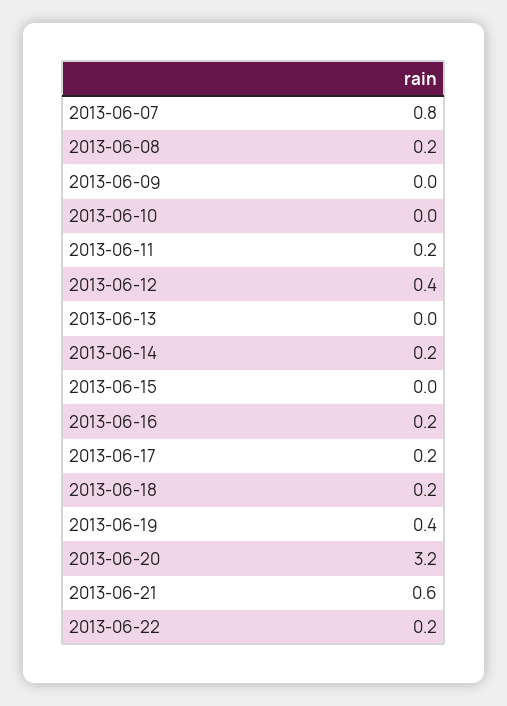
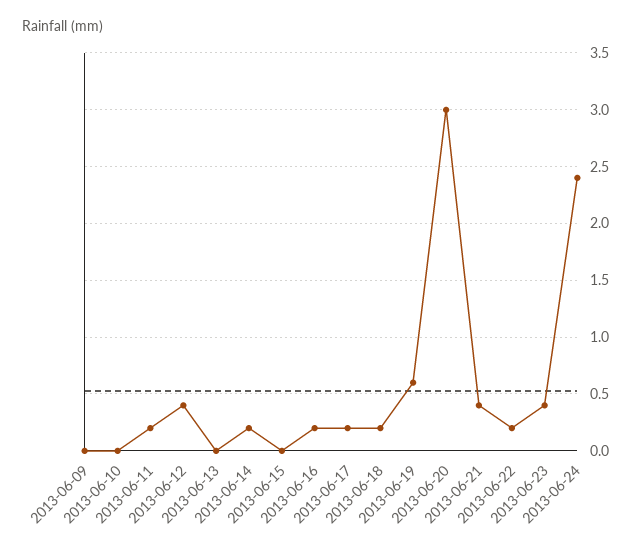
2013-06-07: 0.8 -> none
2013-06-08: 0.2 -> none
2013-06-19: 0.4 -> 0.6
2013-06-20: 3.2 -> 3
2013-06-21: 0.6 -> 0.4
2013-06-23: none -> 0.4
2013-06-24: none -> 2.4

